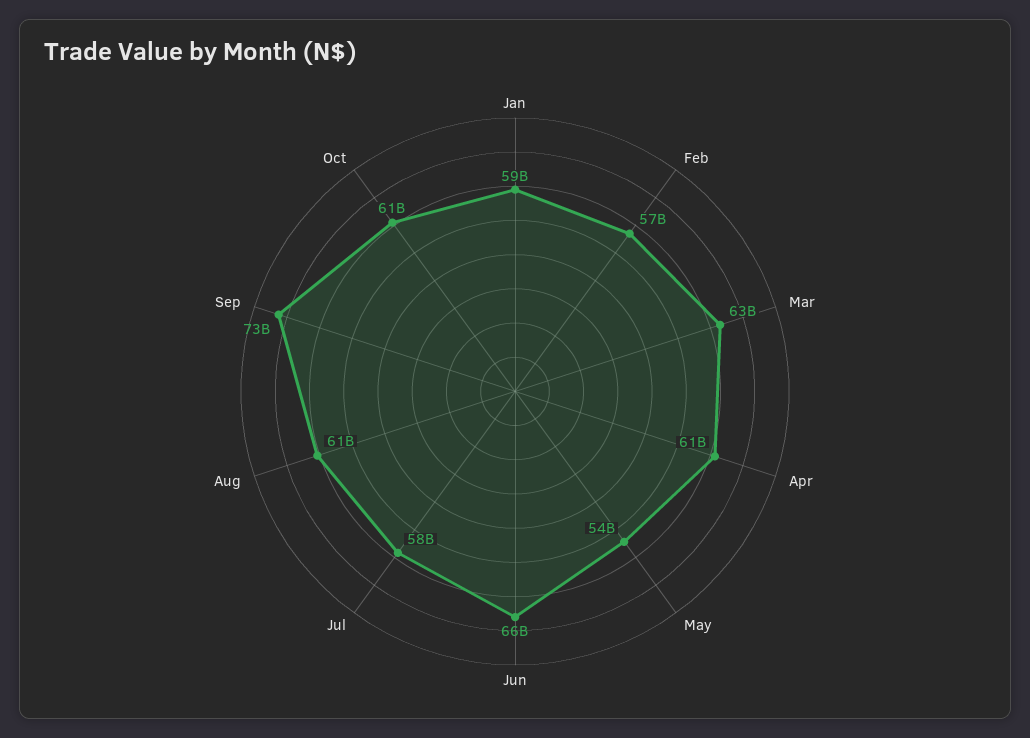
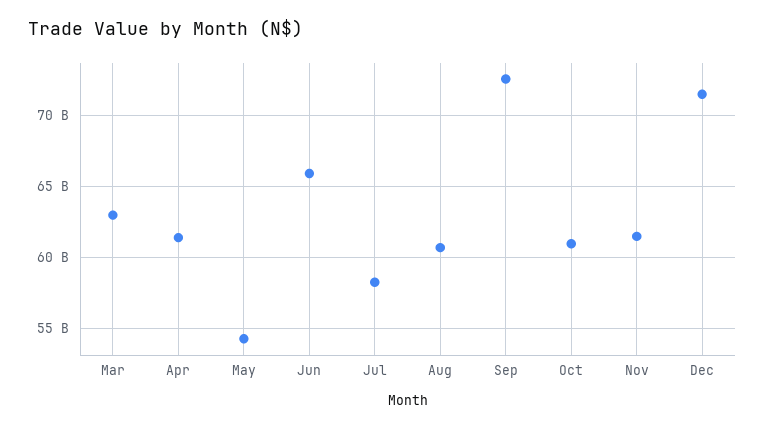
Jan: 59000000000 -> none
Feb: 57000000000 -> none
Nov: none -> 61500000000
Dec: none -> 71500000000

